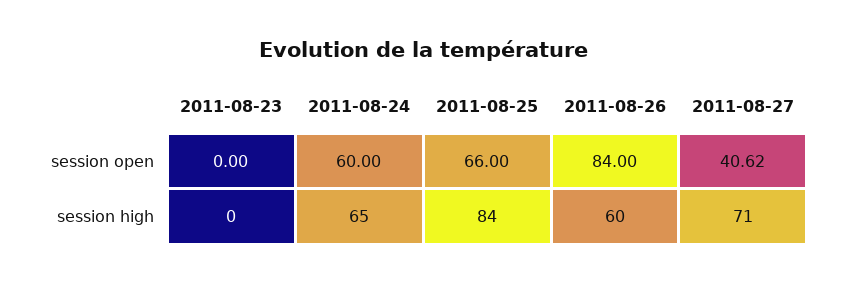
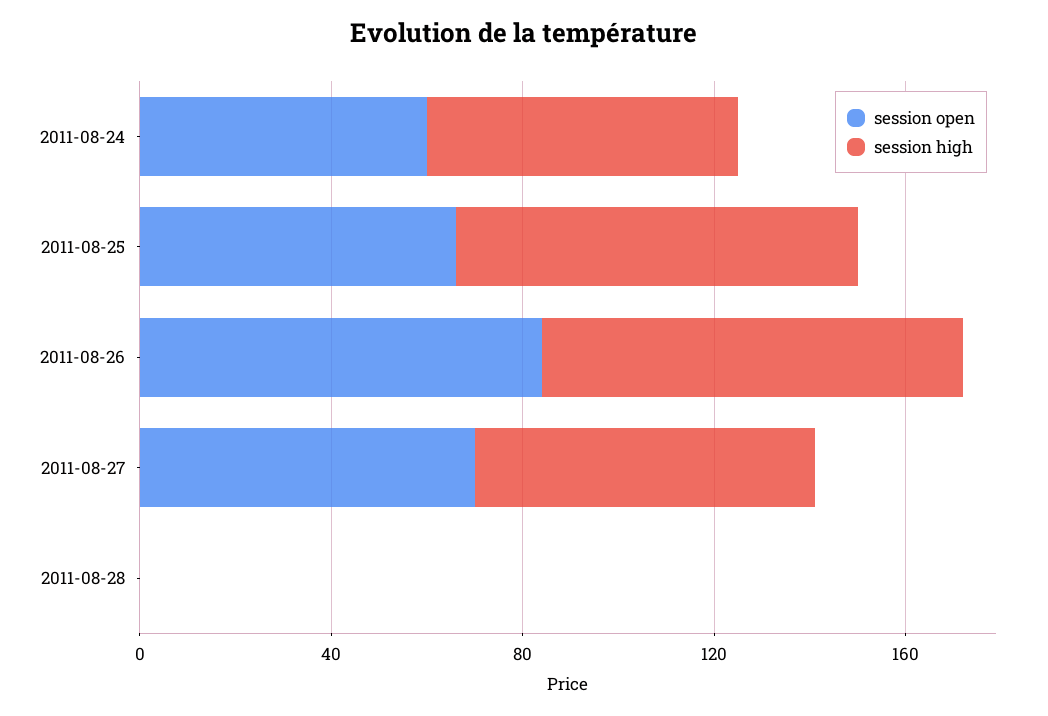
session open, 2011-08-23: 0 -> none
session open, 2011-08-27: 40.62 -> 70
session high, 2011-08-23: 0 -> none
session high, 2011-08-26: 60 -> 90
session open, 2011-08-28: none -> 0
session high, 2011-08-28: none -> 0

